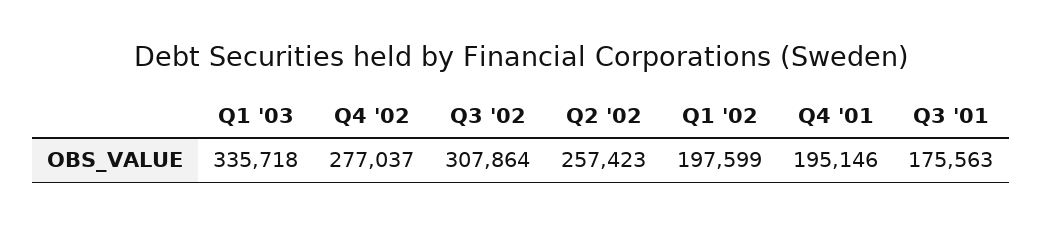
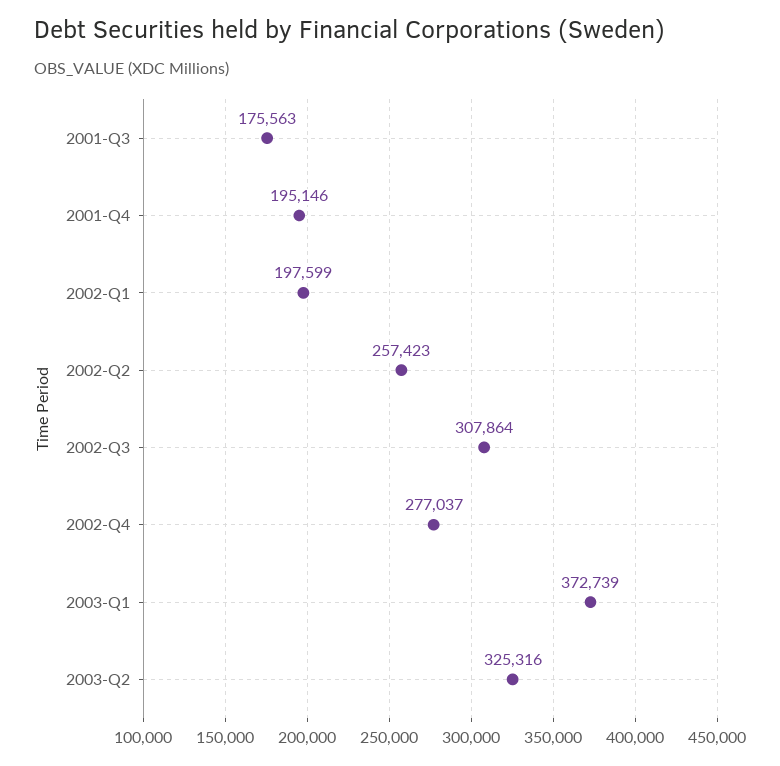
Q1 '03: 335718 -> 372739
2003-Q2: none -> 325316

